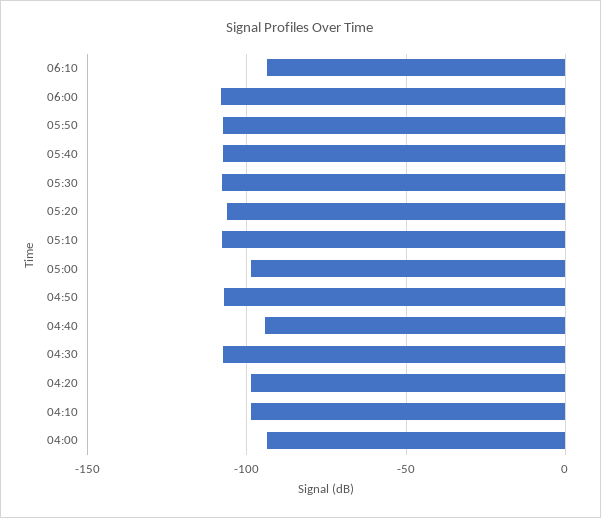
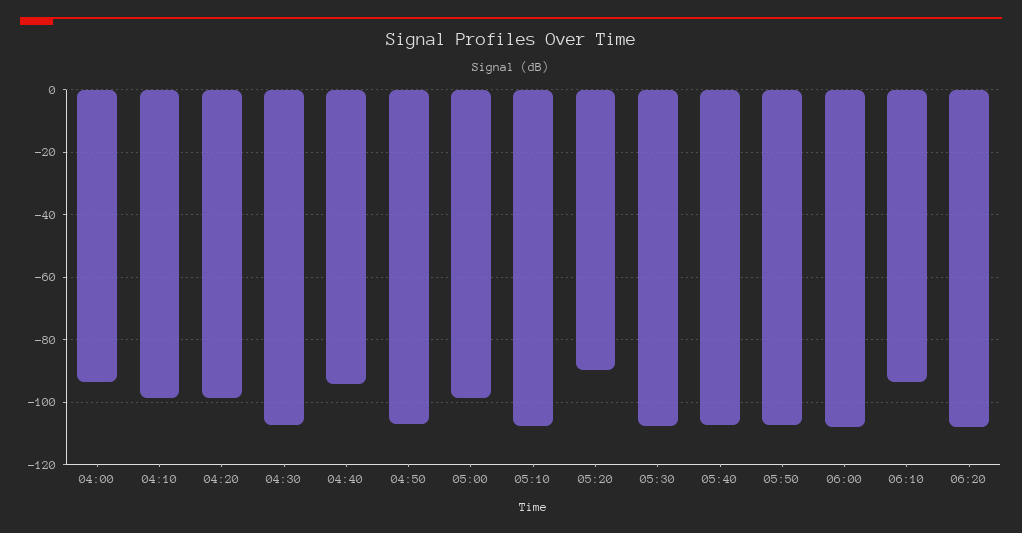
05:20: -105 -> -90
06:20: none -> -108

